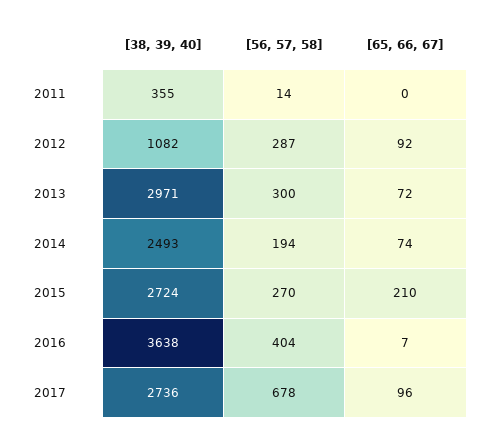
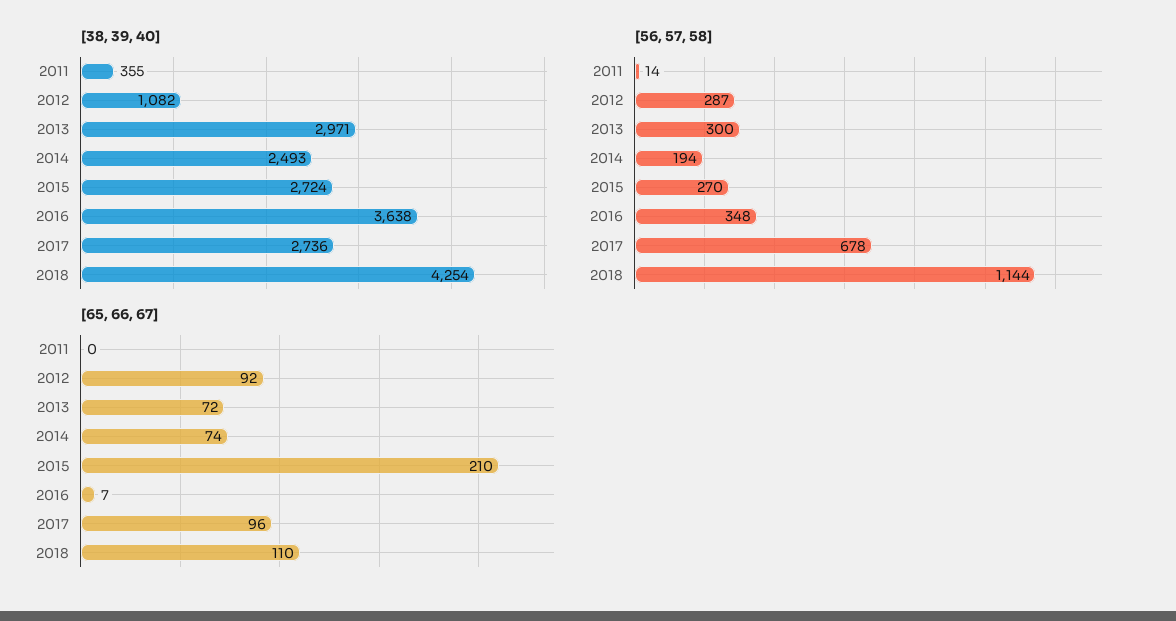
[56, 57, 58], 2016: 404 -> 348
[38, 39, 40], 2018: none -> 4254
[56, 57, 58], 2018: none -> 1144
[65, 66, 67], 2018: none -> 110

